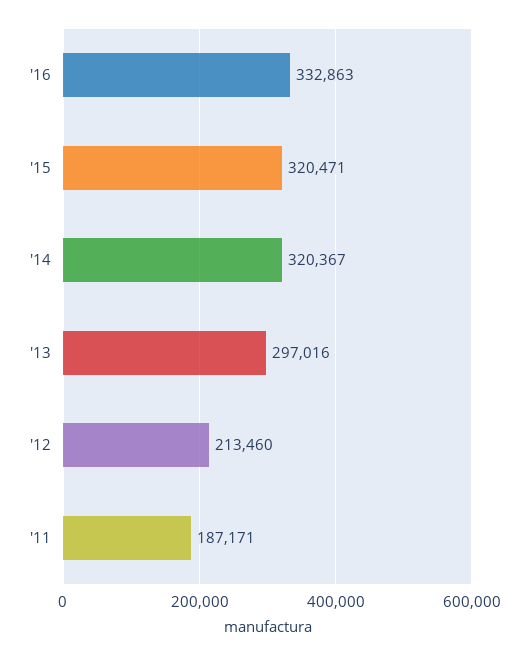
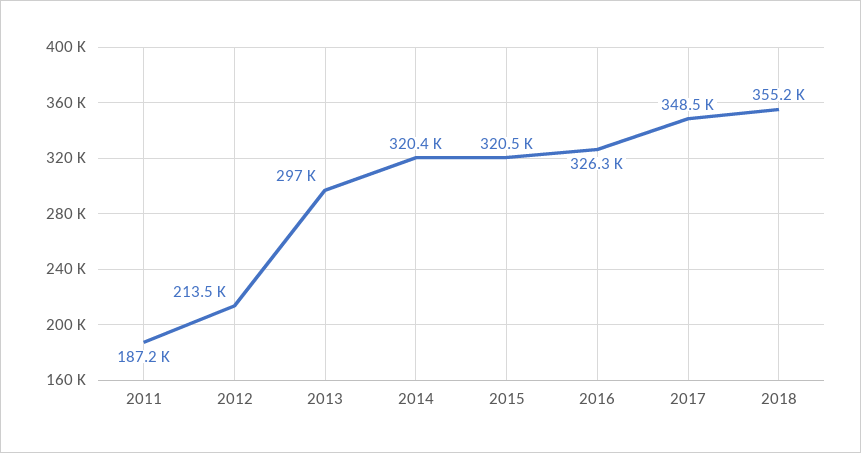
'16: 332863 -> 326300
2017: none -> 348500
2018: none -> 355200

